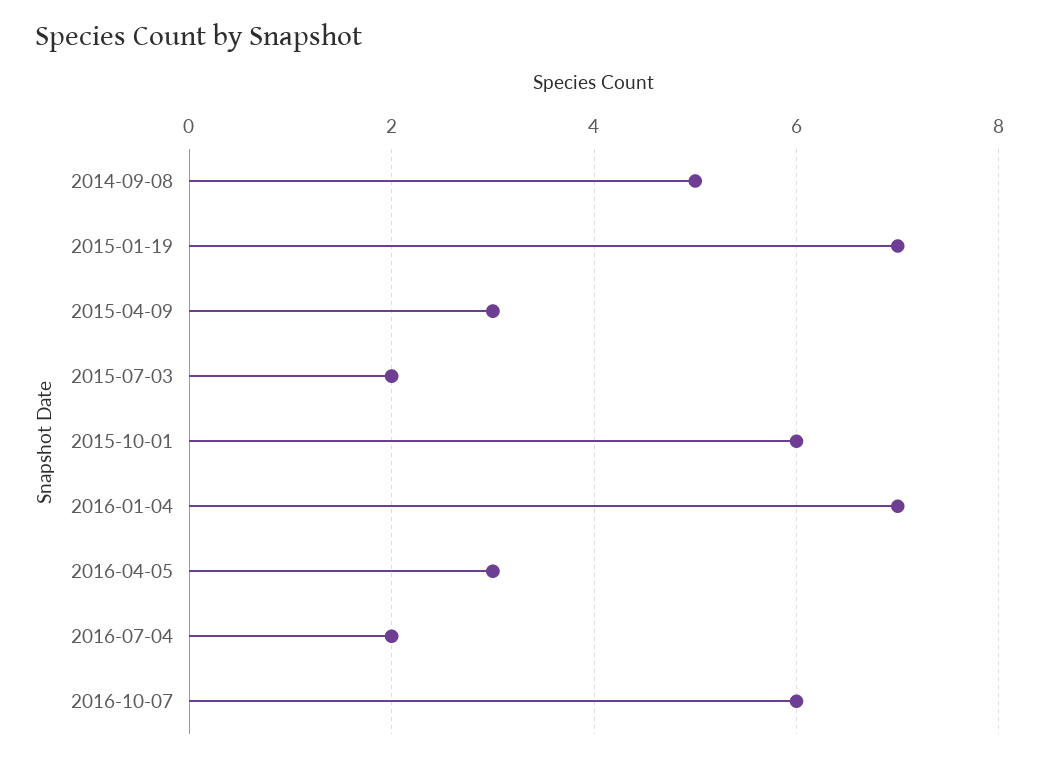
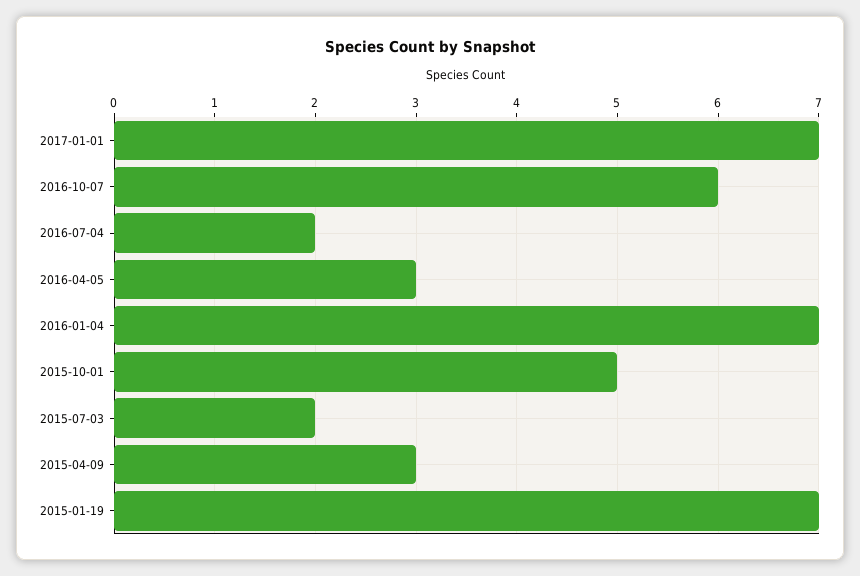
2014-09-08: 5 -> none
2015-10-01: 6 -> 5
2017-01-01: none -> 7

